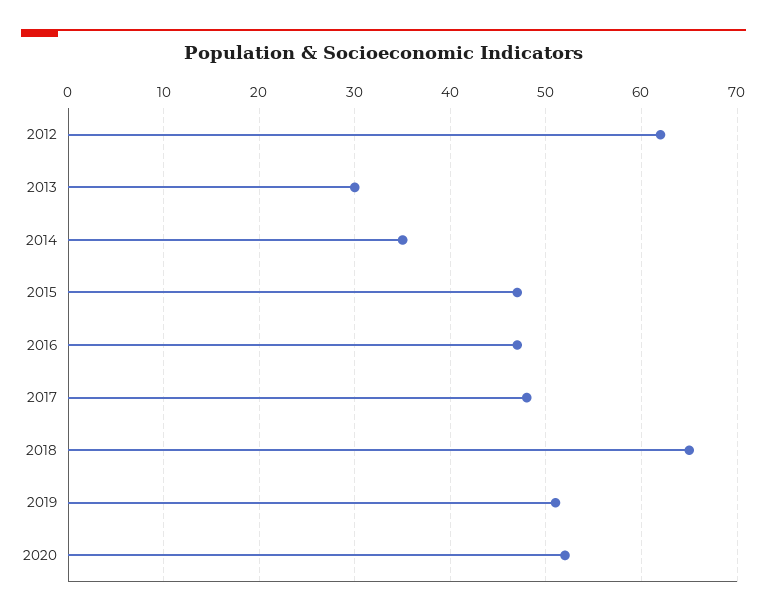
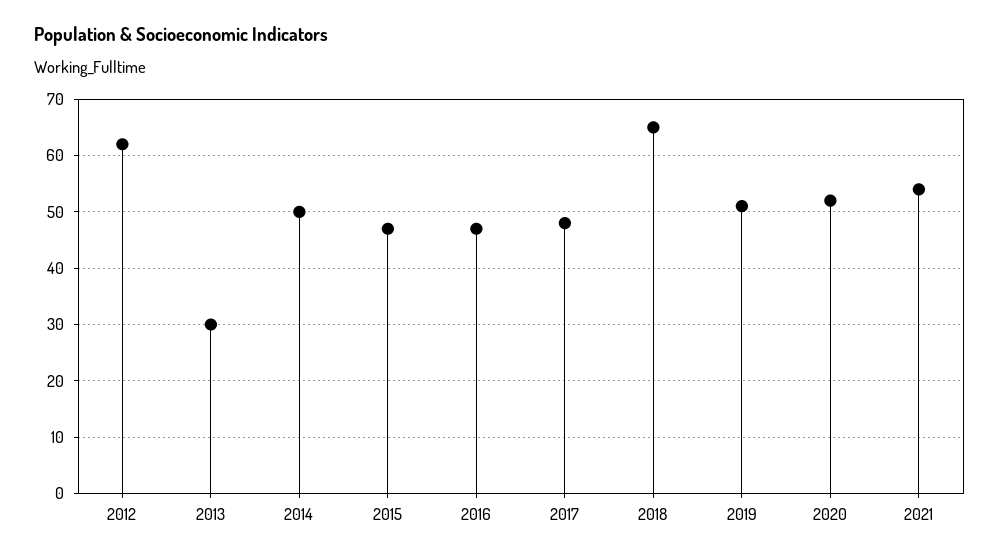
2014: 35 -> 50
2021: none -> 55

